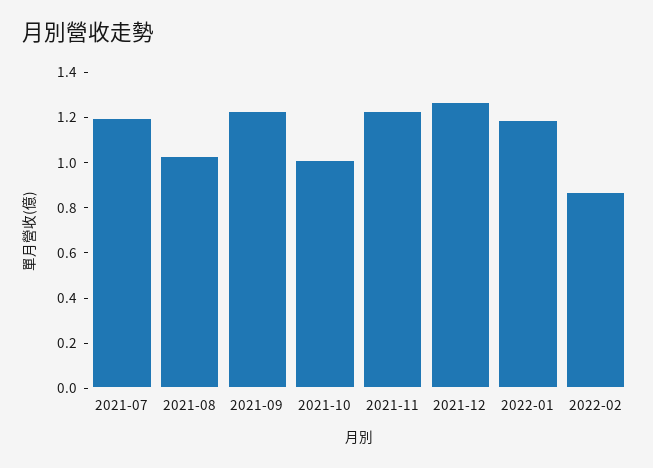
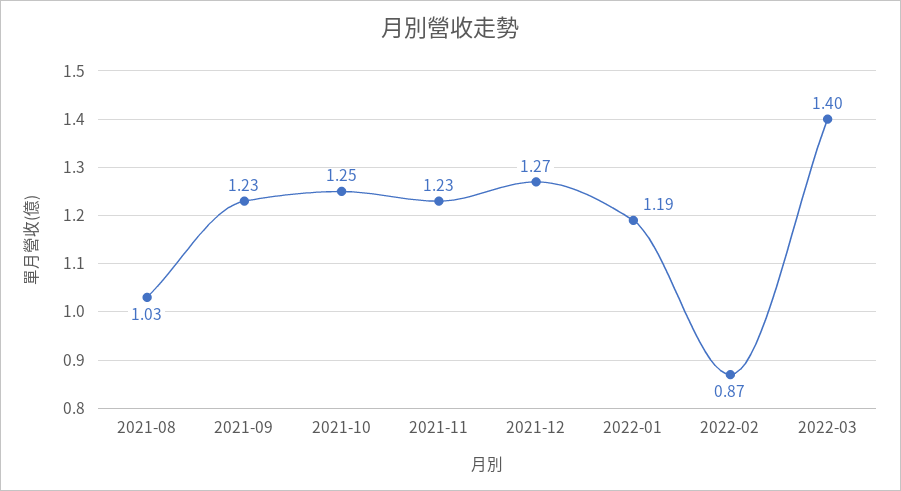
2021-07: 1.2 -> none
2021-10: 1 -> 1.25
2022-03: none -> 1.4

